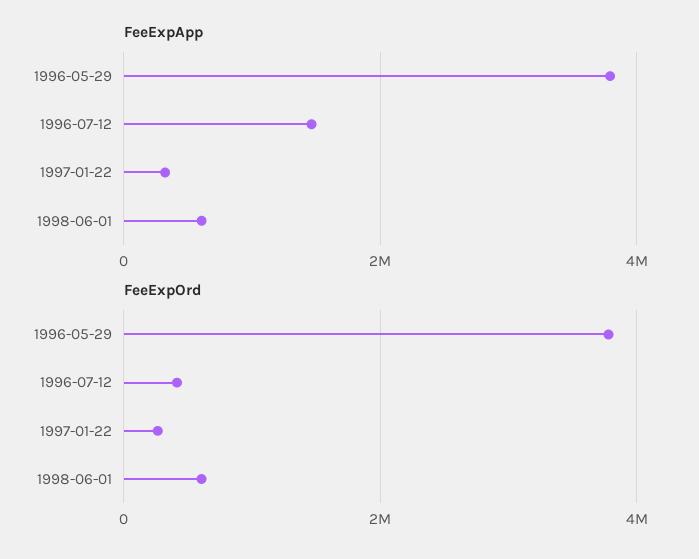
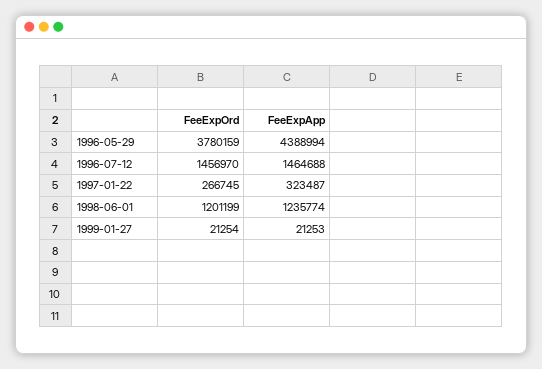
FeeExpApp, 1996-05-29: 3800000 -> 4388994
FeeExpApp, 1998-06-01: 600000 -> 1235774
FeeExpOrd, 1996-07-12: 400000 -> 1456970
FeeExpOrd, 1998-06-01: 600000 -> 1201199
FeeExpOrd, 1999-01-27: none -> 21254
FeeExpApp, 1999-01-27: none -> 21253

